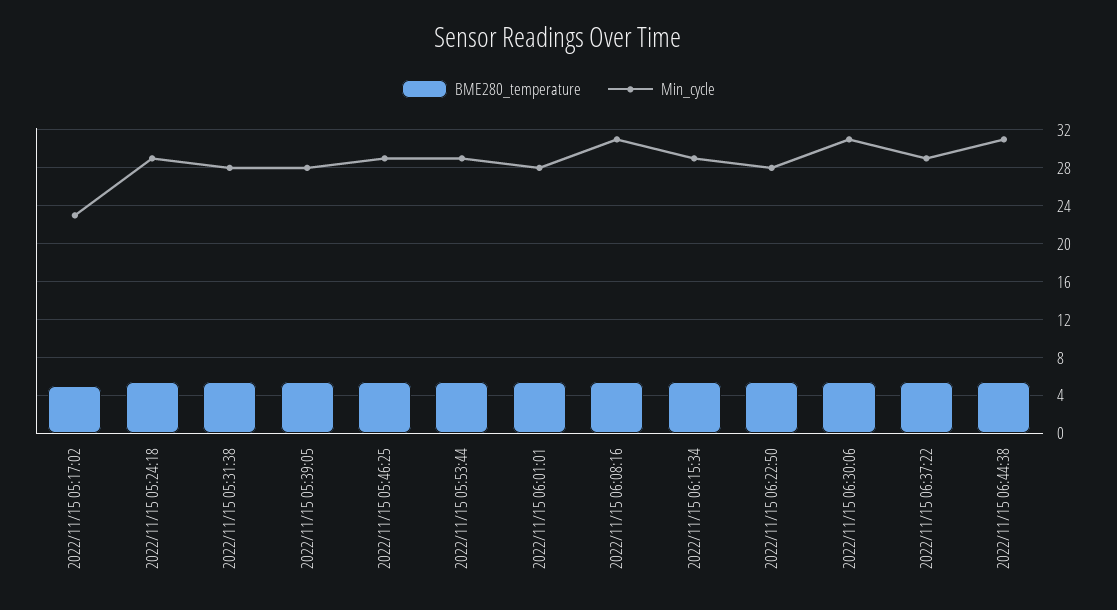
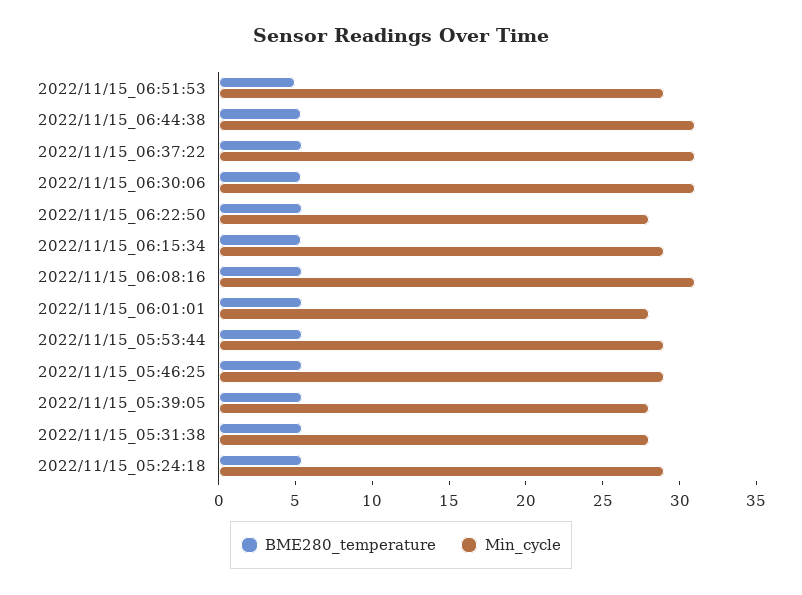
BME280_temperature, 2022/11/15 05:17:02: 5 -> none
Min_cycle, 2022/11/15 05:17:02: 23 -> none
Min_cycle, 2022/11/15 06:37:22: 29 -> 31
BME280_temperature, 2022/11/15_06:51:53: none -> 5
Min_cycle, 2022/11/15_06:51:53: none -> 29

